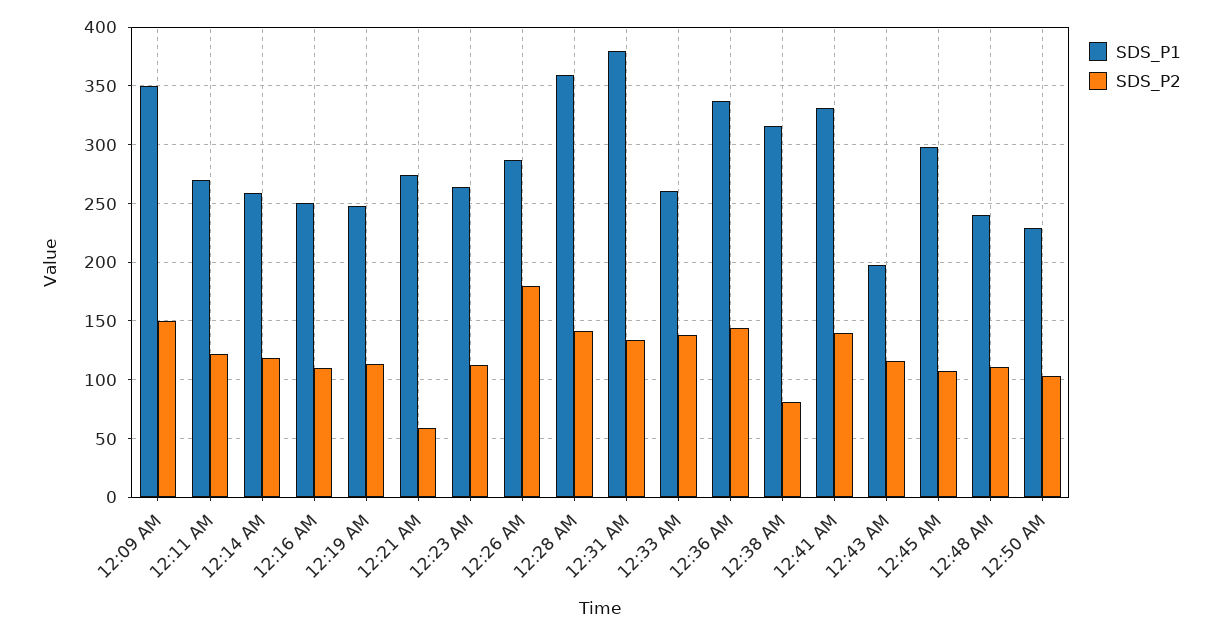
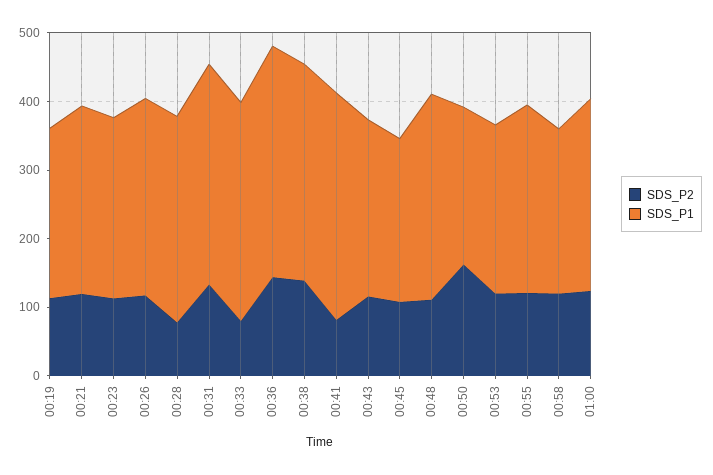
SDS_P1, 12:09 AM: 350 -> none
SDS_P2, 12:09 AM: 150 -> none
SDS_P1, 12:11 AM: 270 -> none
SDS_P2, 12:11 AM: 120 -> none
SDS_P1, 12:14 AM: 260 -> none
SDS_P2, 12:14 AM: 120 -> none
SDS_P1, 12:16 AM: 250 -> none
SDS_P2, 12:16 AM: 110 -> none
SDS_P2, 12:21 AM: 60 -> 120
SDS_P2, 12:26 AM: 180 -> 120
SDS_P1, 12:28 AM: 360 -> 300
SDS_P2, 12:28 AM: 140 -> 80
SDS_P1, 12:31 AM: 380 -> 320
SDS_P1, 12:33 AM: 260 -> 320
SDS_P2, 12:33 AM: 140 -> 80
SDS_P2, 12:38 AM: 80 -> 140
SDS_P2, 12:41 AM: 140 -> 80
SDS_P1, 12:43 AM: 200 -> 260
SDS_P1, 12:45 AM: 300 -> 240
SDS_P1, 12:48 AM: 240 -> 300
SDS_P2, 12:50 AM: 100 -> 160
SDS_P2, 00:53: none -> 120
SDS_P1, 00:53: none -> 240
SDS_P2, 00:55: none -> 120
SDS_P1, 00:55: none -> 280
SDS_P2, 00:58: none -> 120
SDS_P1, 00:58: none -> 240
SDS_P2, 01:00: none -> 120
SDS_P1, 01:00: none -> 280

